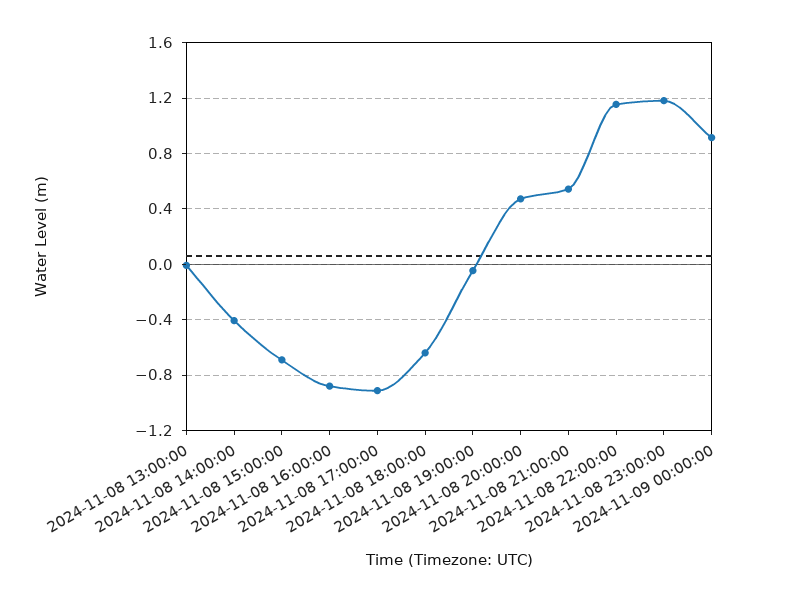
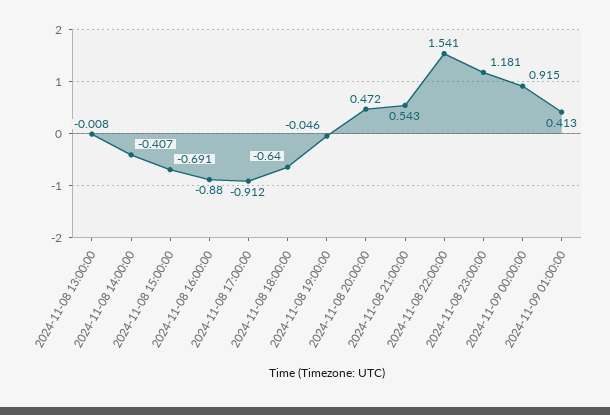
2024-11-08 22:00:00: 1.15 -> 1.541
2024-11-09 01:00:00: none -> 0.413

